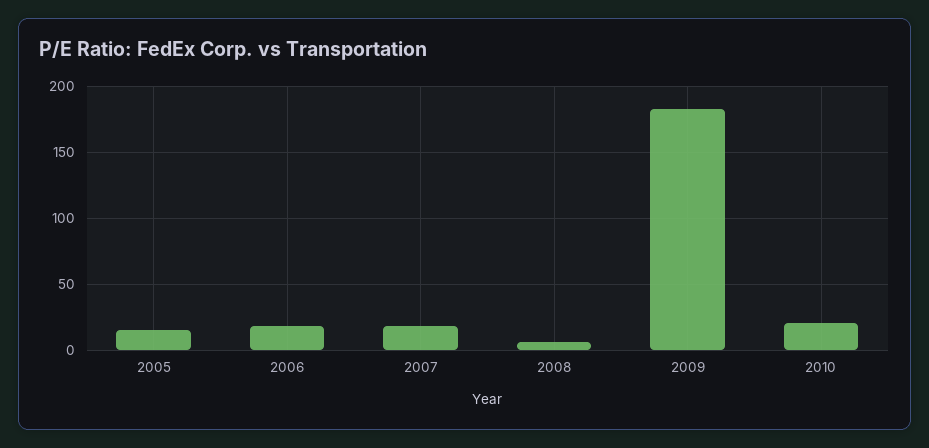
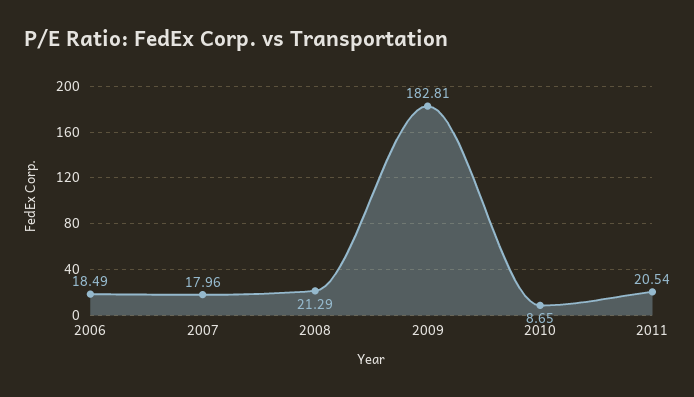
2005: 15 -> none
2008: 5 -> 21.29
2010: 20 -> 8.65
2011: none -> 20.54

